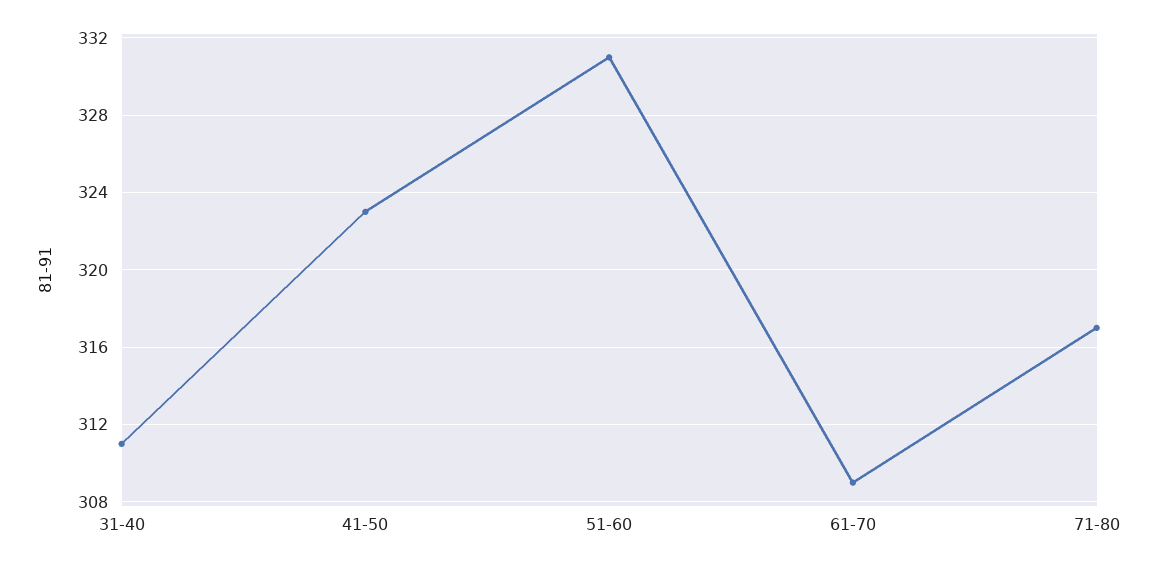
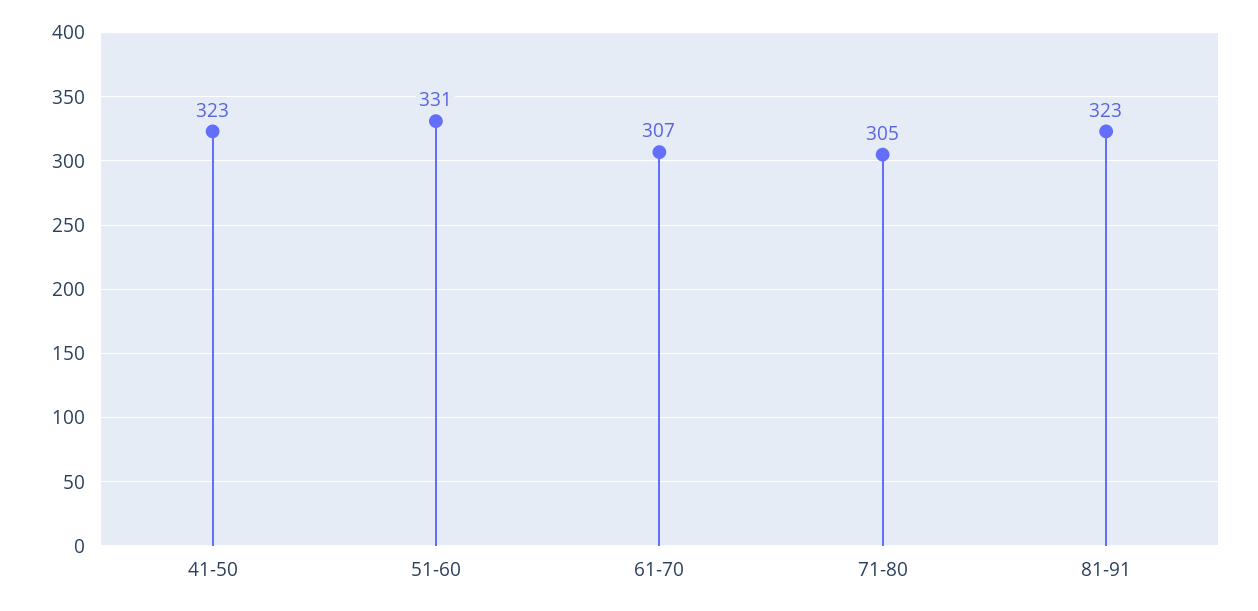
31-40: 311 -> none
61-70: 309 -> 307
71-80: 317 -> 305
81-91: none -> 323

